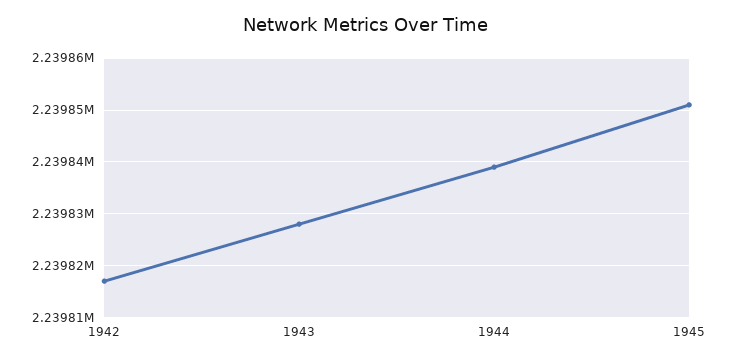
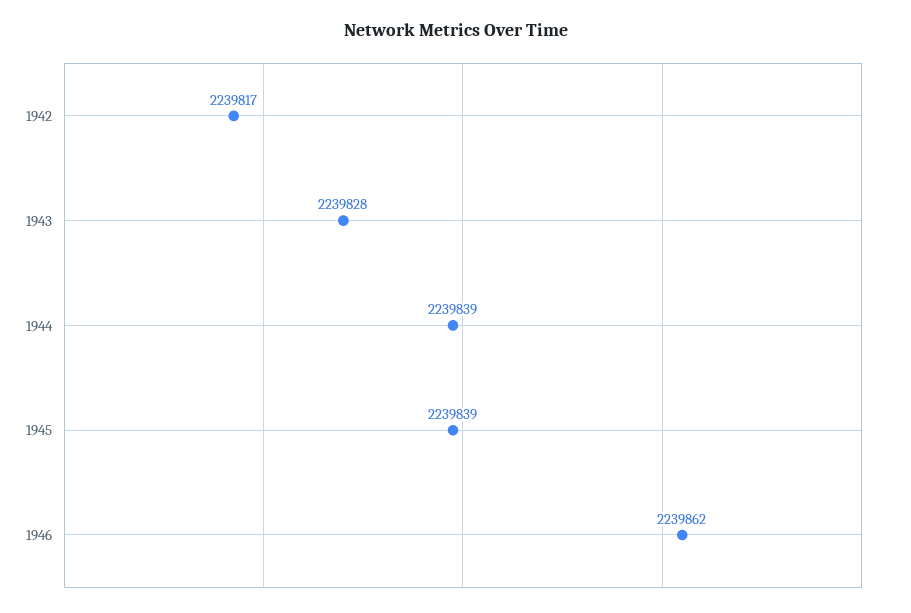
1945: 2239850 -> 2239839
1946: none -> 2239862

